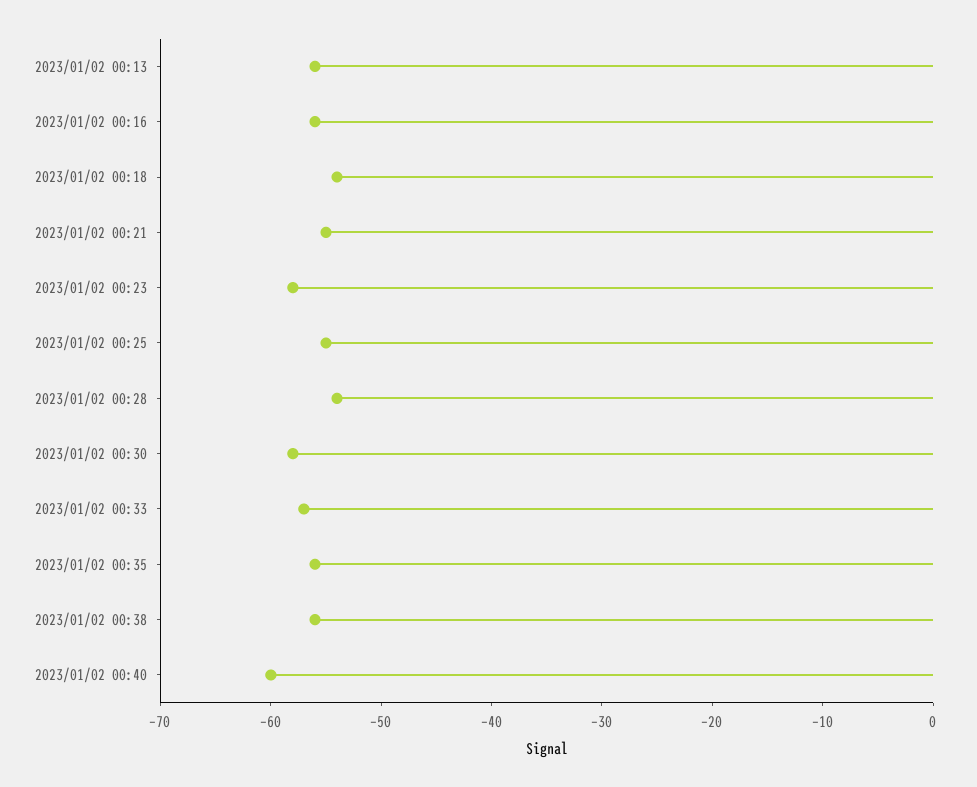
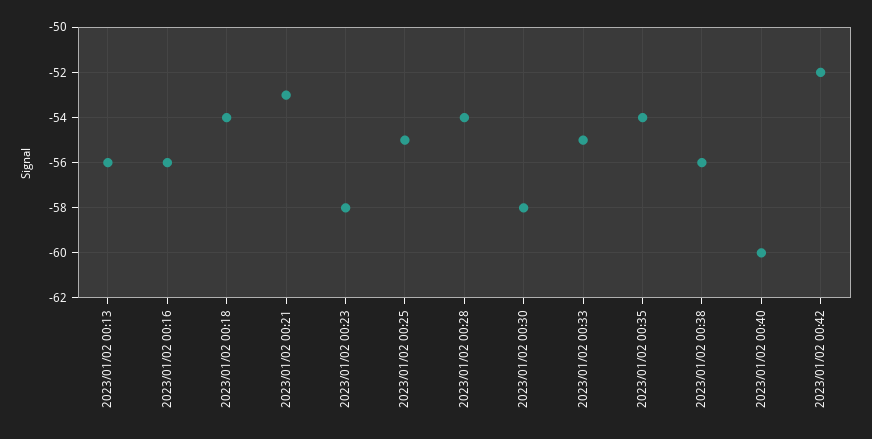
2023/01/02 00:21: -55 -> -53
2023/01/02 00:33: -57 -> -55
2023/01/02 00:35: -56 -> -54
2023/01/02 00:42: none -> -52

